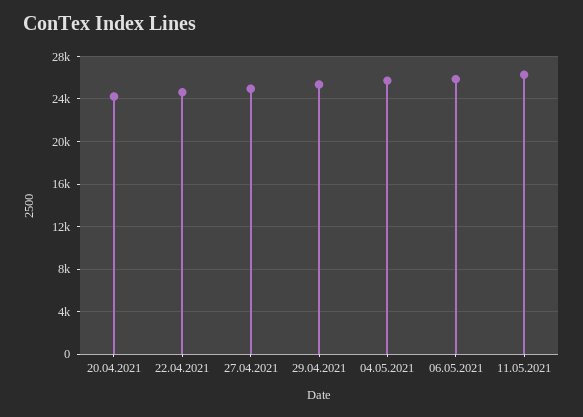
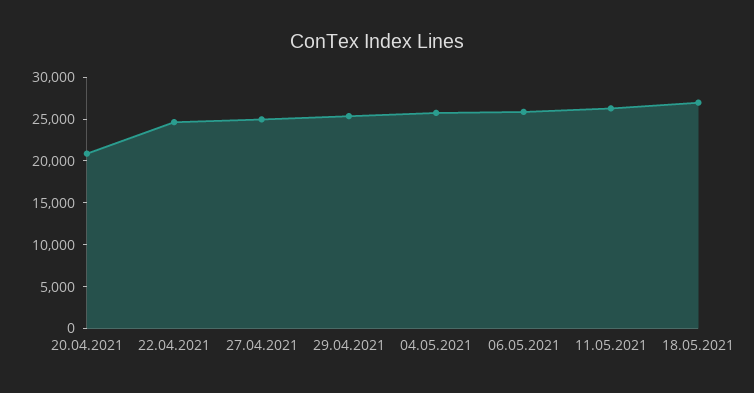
20.04.2021: 24000 -> 21000
18.05.2021: none -> 27000

